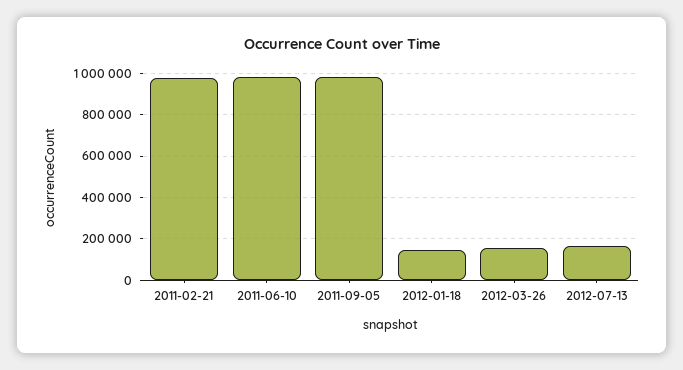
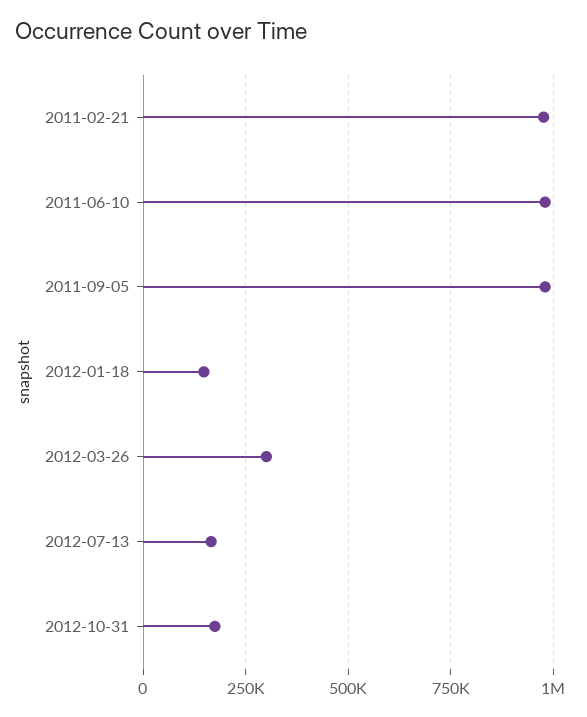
2012-03-26: 150000 -> 300000
2012-10-31: none -> 175000

